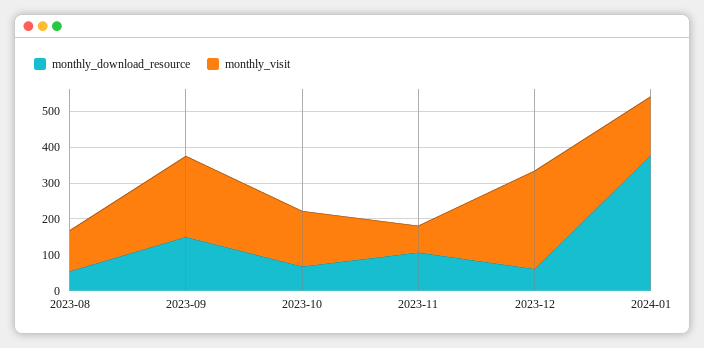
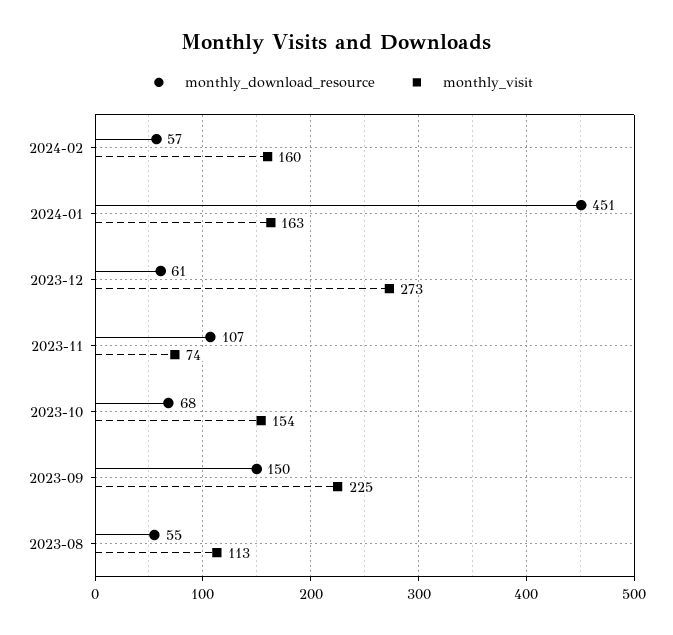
monthly_download_resource, 2024-01: 375 -> 451
monthly_download_resource, 2024-02: none -> 57
monthly_visit, 2024-02: none -> 160

